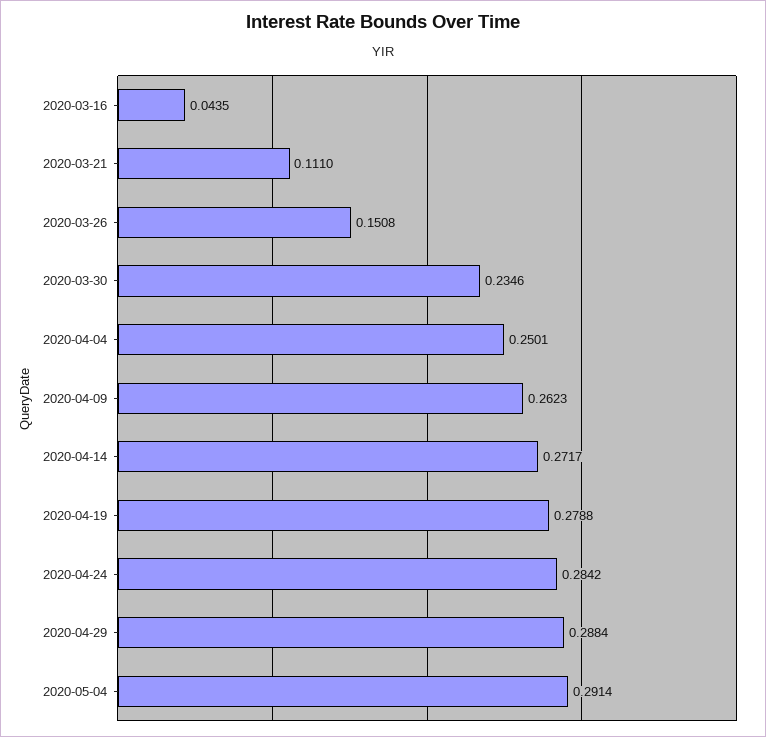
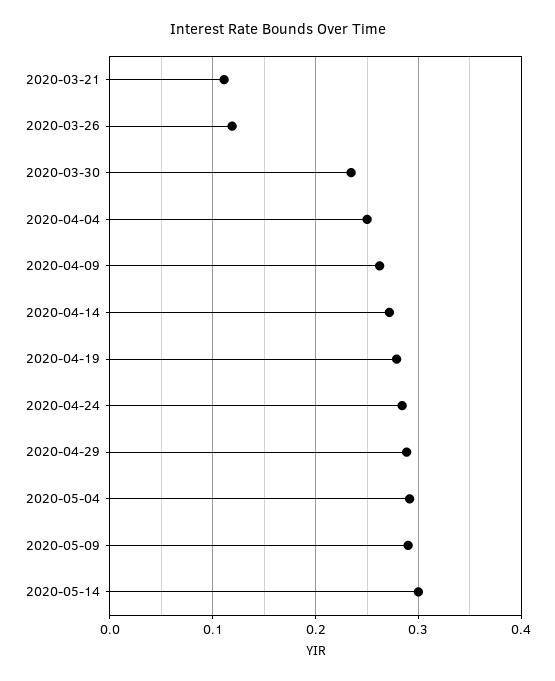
2020-03-16: 0.0435 -> none
2020-03-26: 0.1508 -> 0.12
2020-05-09: none -> 0.29
2020-05-14: none -> 0.3

